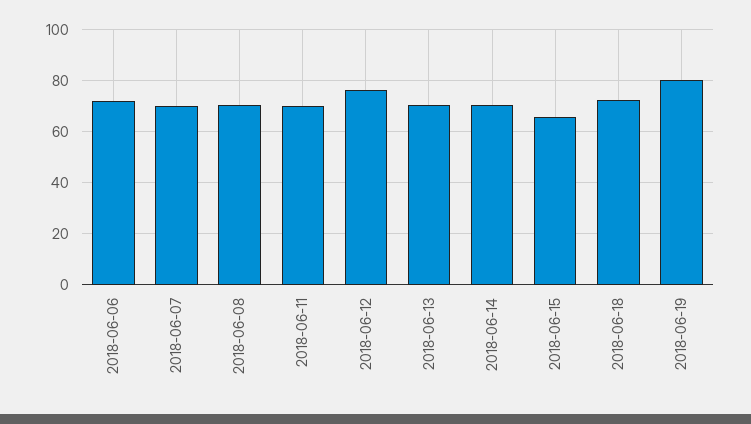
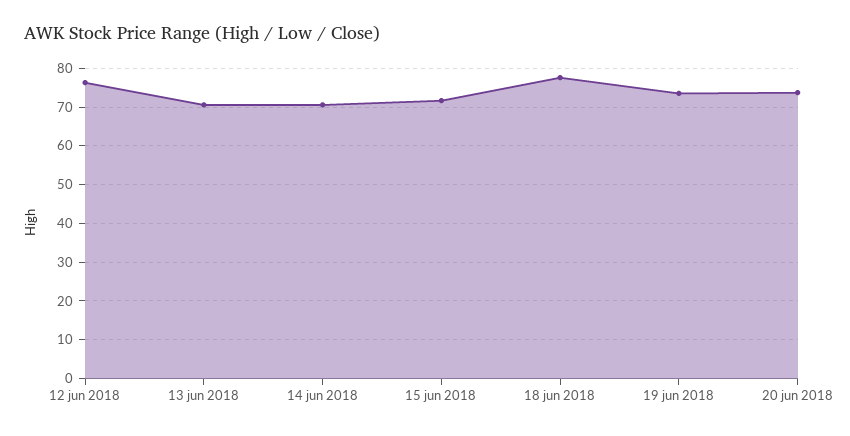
2018-06-06: 72.5 -> none
2018-06-07: 70 -> none
2018-06-08: 70 -> none
2018-06-11: 70 -> none
2018-06-15: 65 -> 72
2018-06-18: 72.5 -> 78
2018-06-19: 80 -> 74
20 jun 2018: none -> 74

